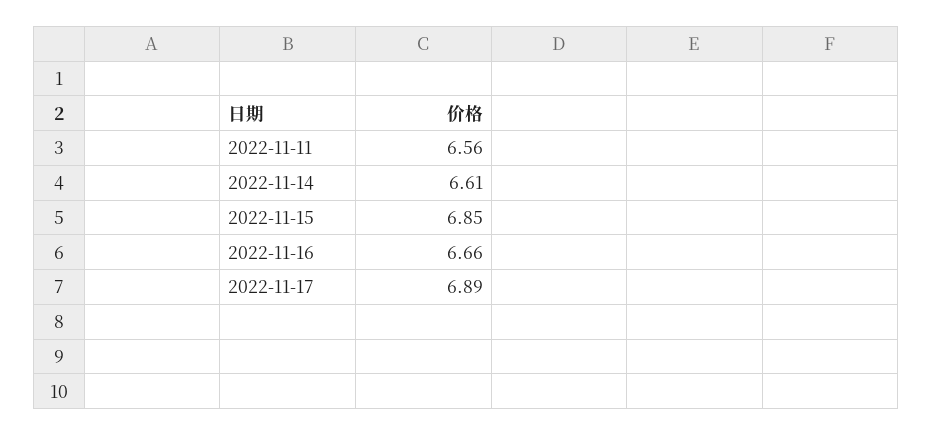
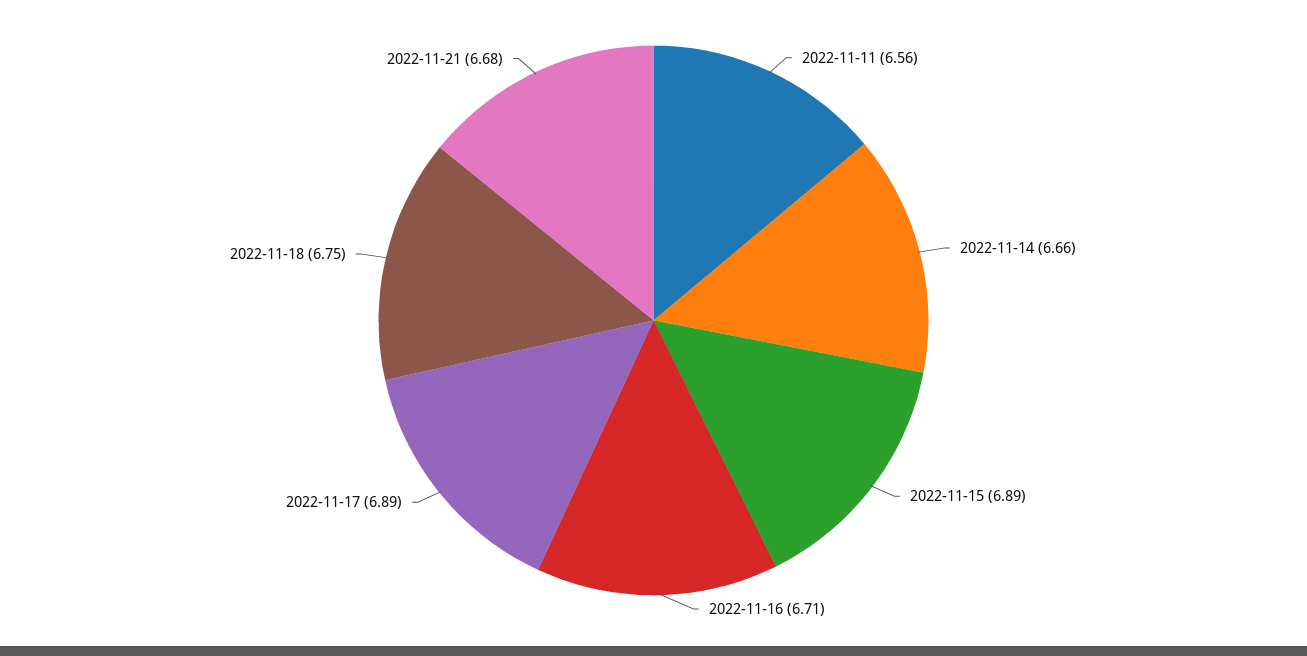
2022-11-14: 6.61 -> 6.66
2022-11-15: 6.85 -> 6.89
2022-11-16: 6.66 -> 6.71
2022-11-18: none -> 6.75
2022-11-21: none -> 6.68

